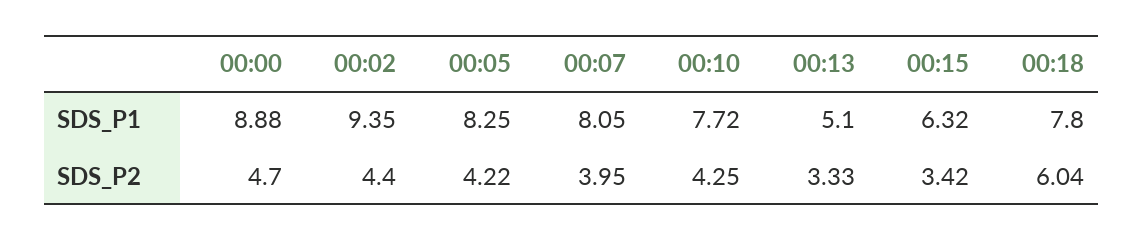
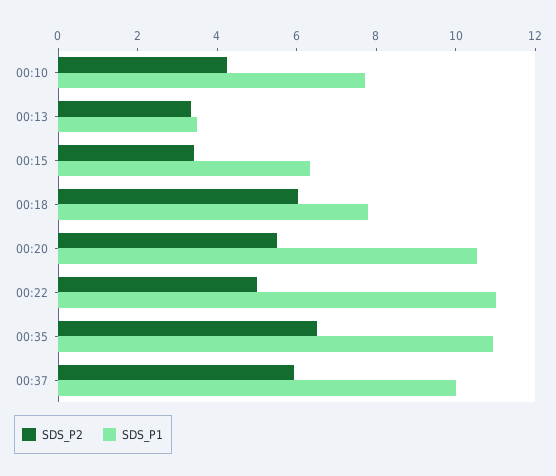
SDS_P1, 00:00: 8.88 -> none
SDS_P1, 00:02: 9.35 -> none
SDS_P1, 00:05: 8.25 -> none
SDS_P1, 00:07: 8.05 -> none
SDS_P1, 00:13: 5.1 -> 3.5
SDS_P2, 00:00: 4.7 -> none
SDS_P2, 00:02: 4.4 -> none
SDS_P2, 00:05: 4.22 -> none
SDS_P2, 00:07: 3.95 -> none
SDS_P2, 00:20: none -> 5.5
SDS_P1, 00:20: none -> 10.5
SDS_P2, 00:22: none -> 5
SDS_P1, 00:22: none -> 11
SDS_P2, 00:35: none -> 6.5
SDS_P1, 00:35: none -> 11
SDS_P2, 00:37: none -> 6
SDS_P1, 00:37: none -> 10

